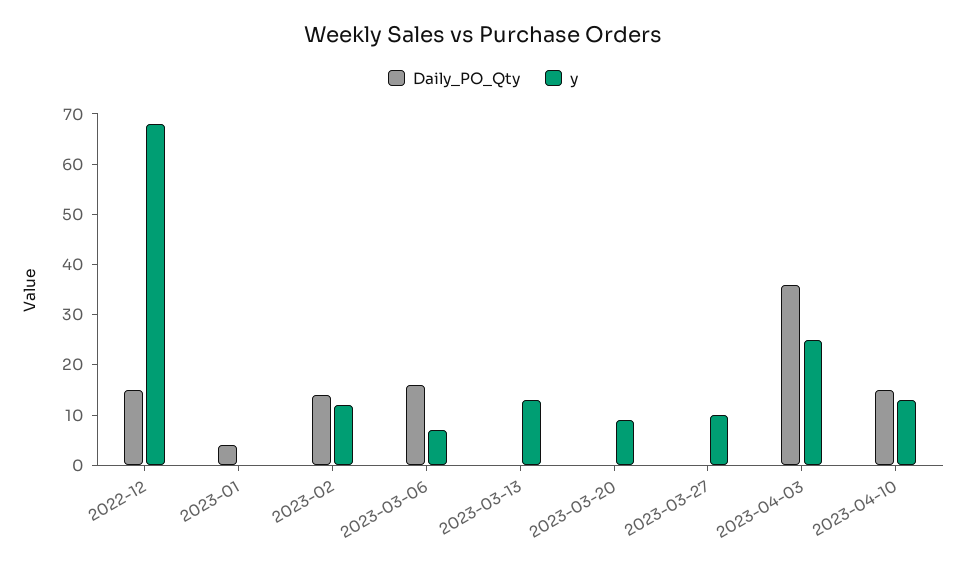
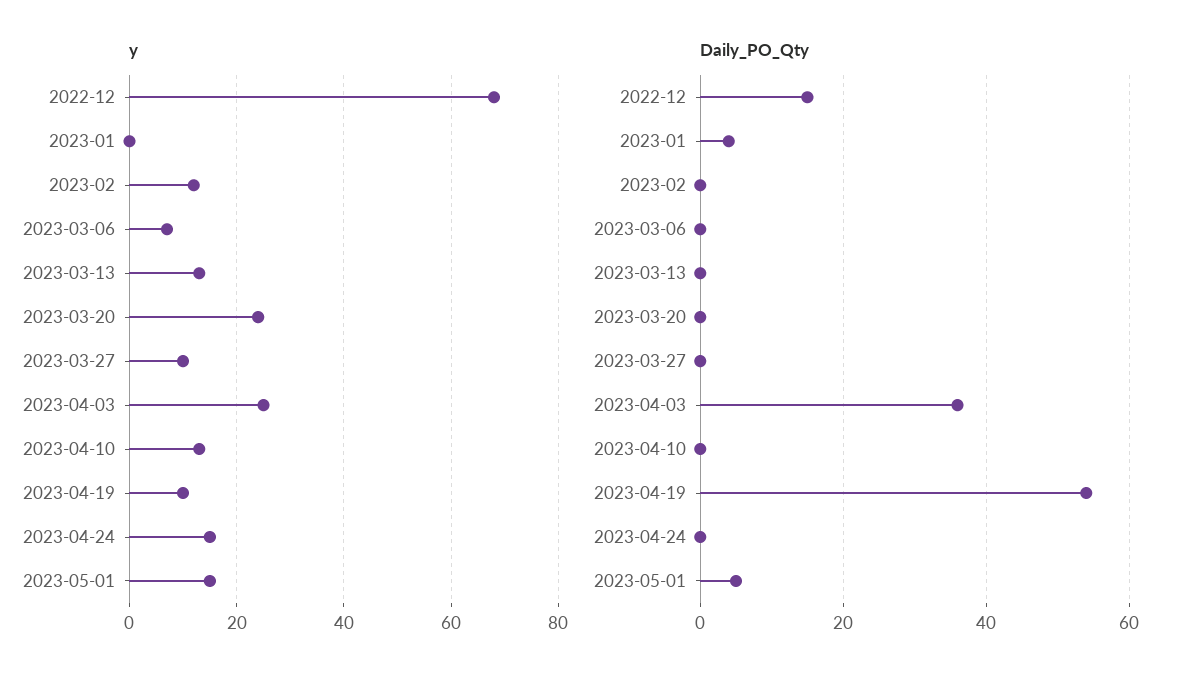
Daily_PO_Qty, 2023-02: 15 -> 0
Daily_PO_Qty, 2023-03-06: 15 -> 0
y, 2023-03-20: 10 -> 25
Daily_PO_Qty, 2023-04-10: 15 -> 0
y, 2023-04-19: none -> 10
y, 2023-04-24: none -> 15
y, 2023-05-01: none -> 15
Daily_PO_Qty, 2023-04-19: none -> 55
Daily_PO_Qty, 2023-04-24: none -> 0
Daily_PO_Qty, 2023-05-01: none -> 5

